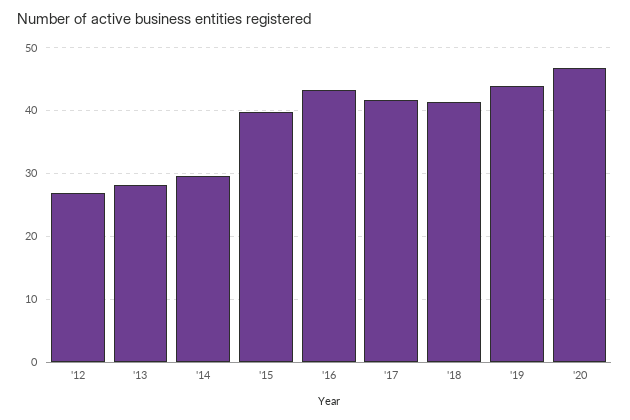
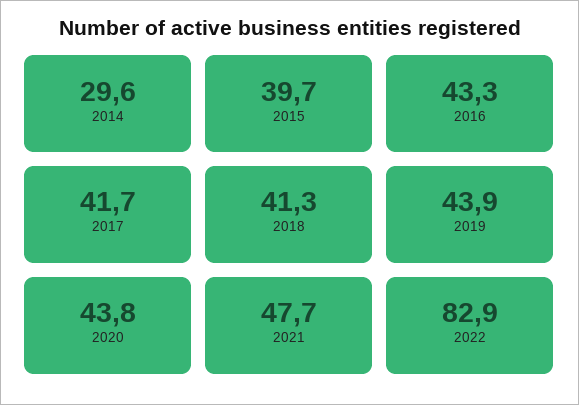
'12: 27 -> none
'13: 28 -> none
'20: 47 -> 43.8
2021: none -> 47.7
2022: none -> 82.9

